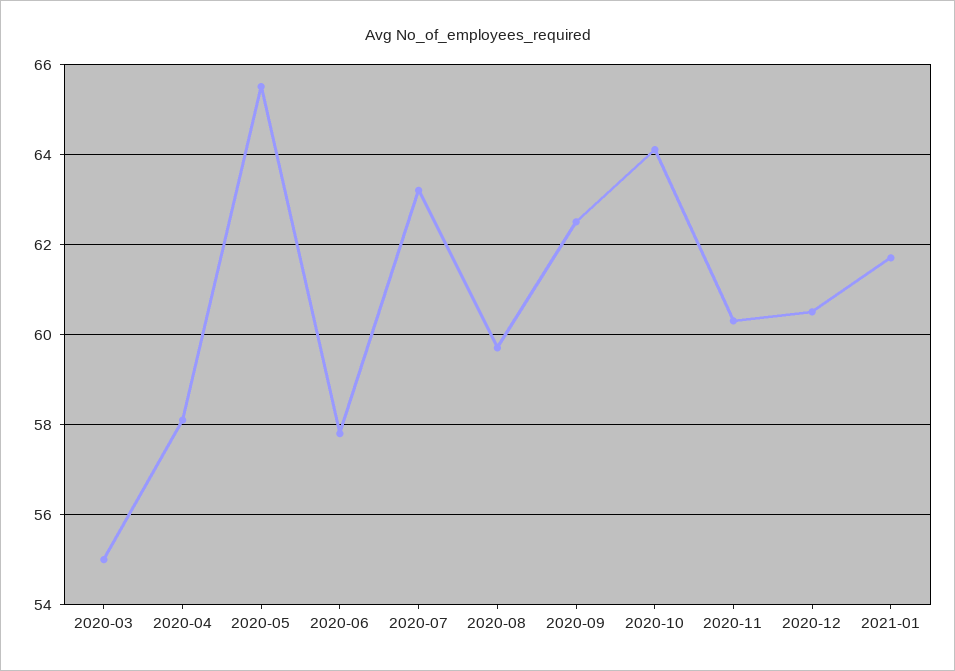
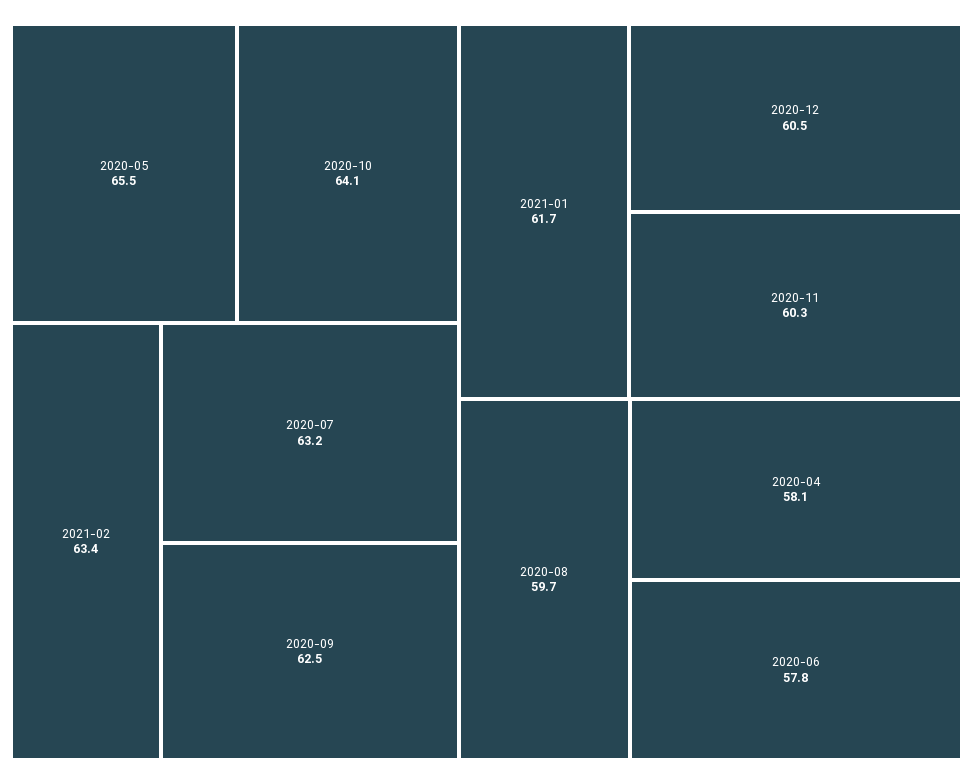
2020-03: 55 -> none
2021-02: none -> 63.4

